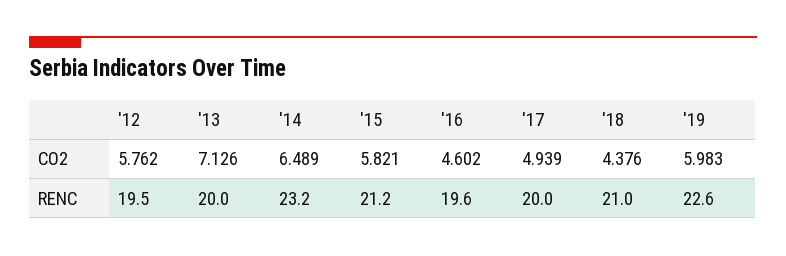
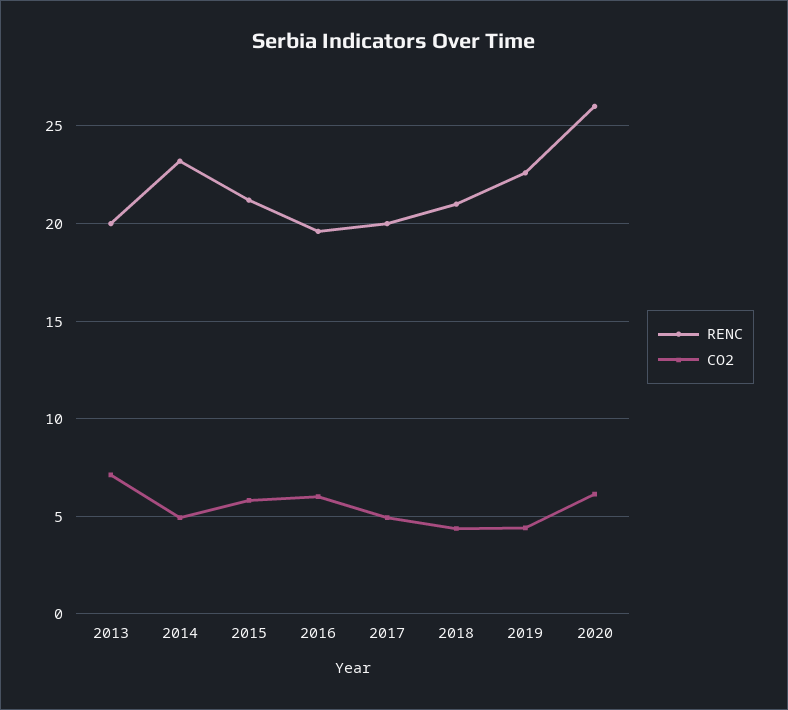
CO2, '12: 5.762 -> none
CO2, '14: 6.489 -> 5
CO2, '16: 4.602 -> 6
CO2, '19: 5.983 -> 4.5
RENC, '12: 19.5 -> none
RENC, 2020: none -> 26
CO2, 2020: none -> 6

